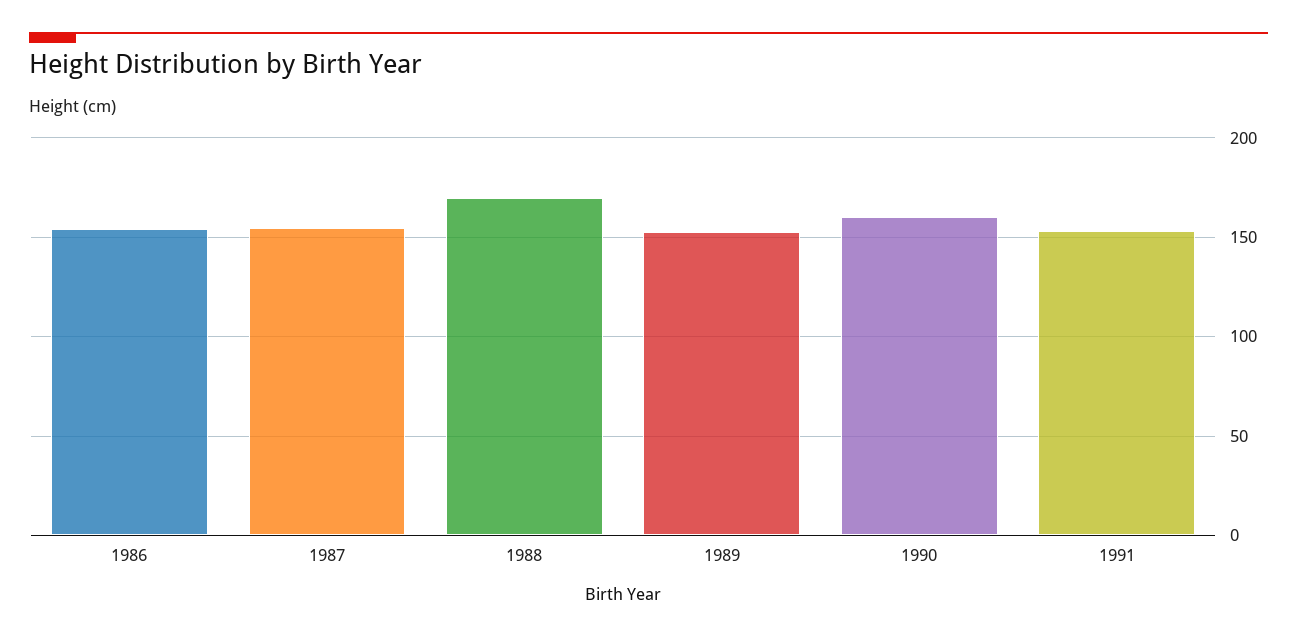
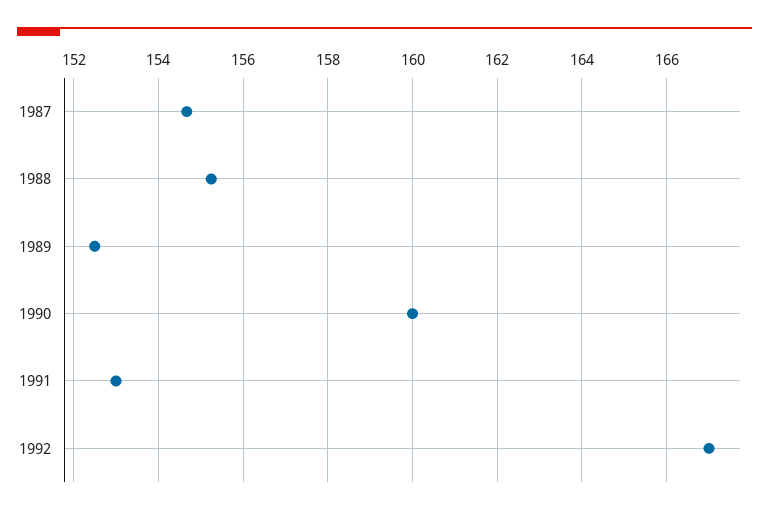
1986: 155 -> none
1988: 170 -> 155.2
1992: none -> 167

